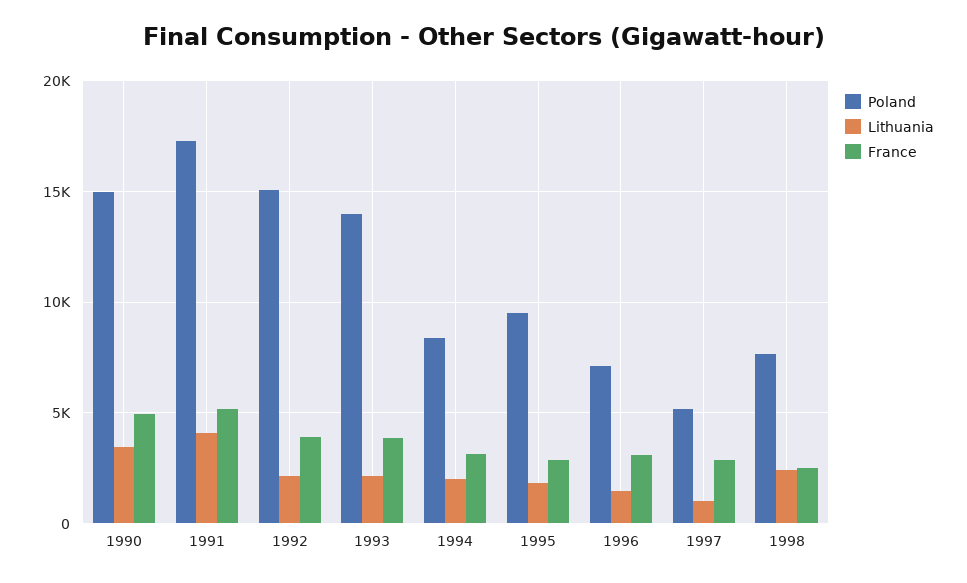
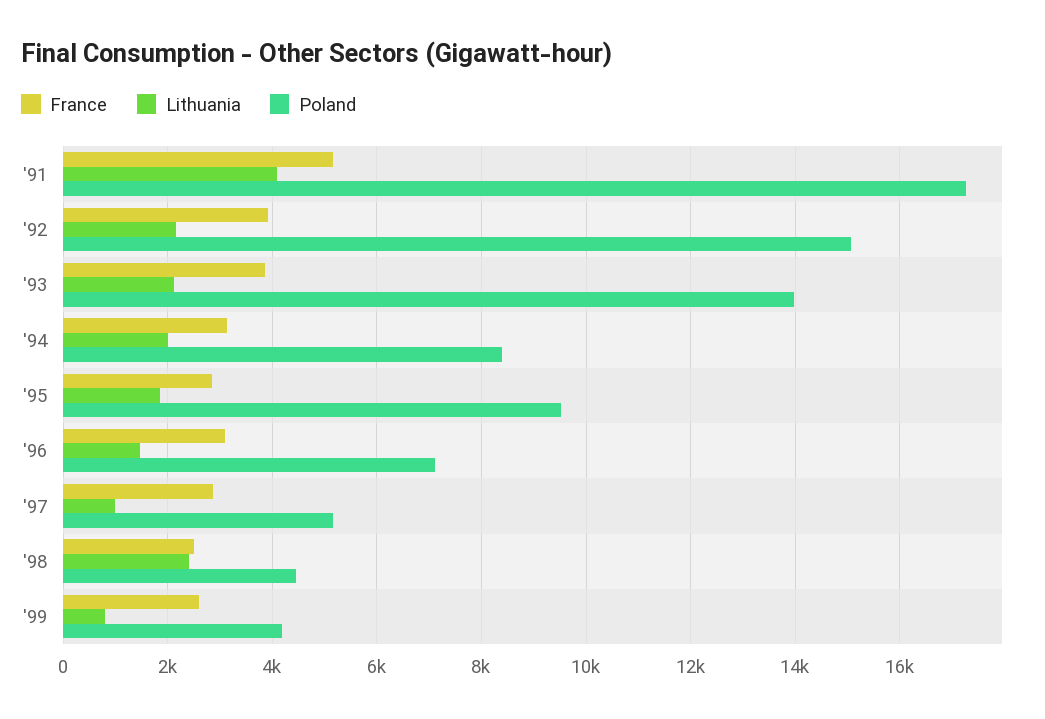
Poland, 1990: 15000 -> none
Lithuania, 1990: 3500 -> none
France, 1990: 5000 -> none
Poland, 1998: 7500 -> 4400
France, '99: none -> 2600
Lithuania, '99: none -> 800
Poland, '99: none -> 4200

